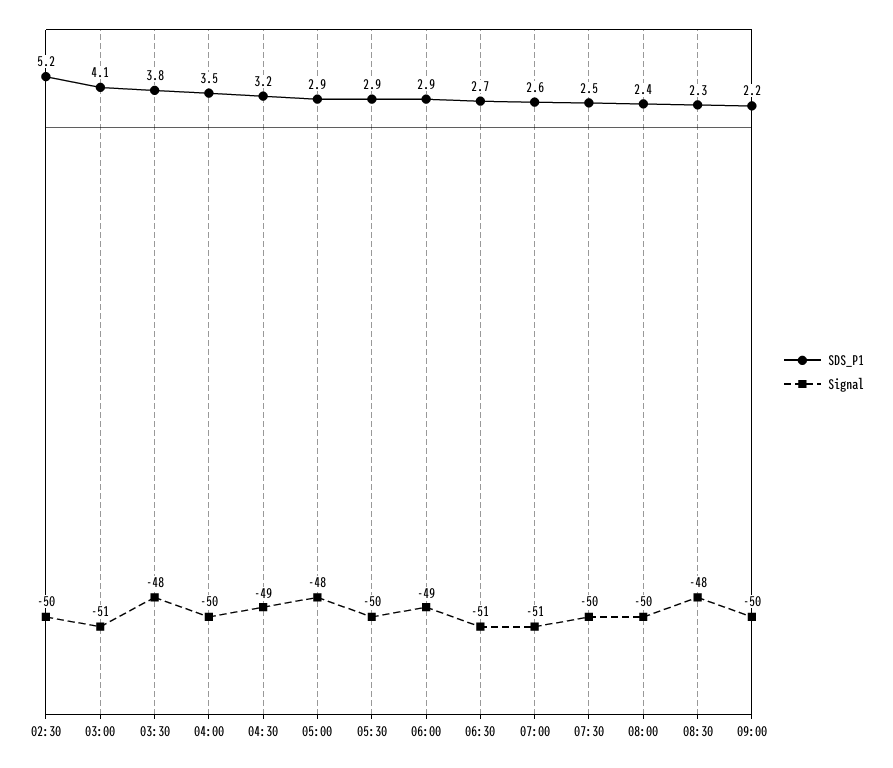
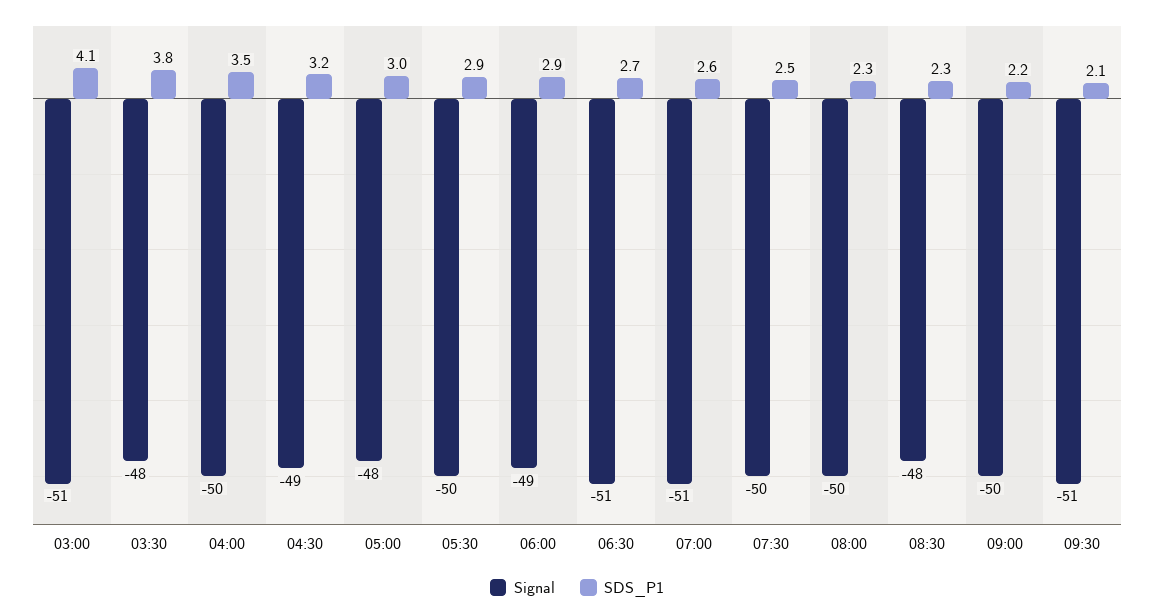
SDS_P1, 02:30: 5.2 -> none
Signal, 02:30: -50 -> none
SDS_P1, 05:00: 2.9 -> 3
SDS_P1, 08:00: 2.4 -> 2.3
Signal, 09:30: none -> -51
SDS_P1, 09:30: none -> 2.1

